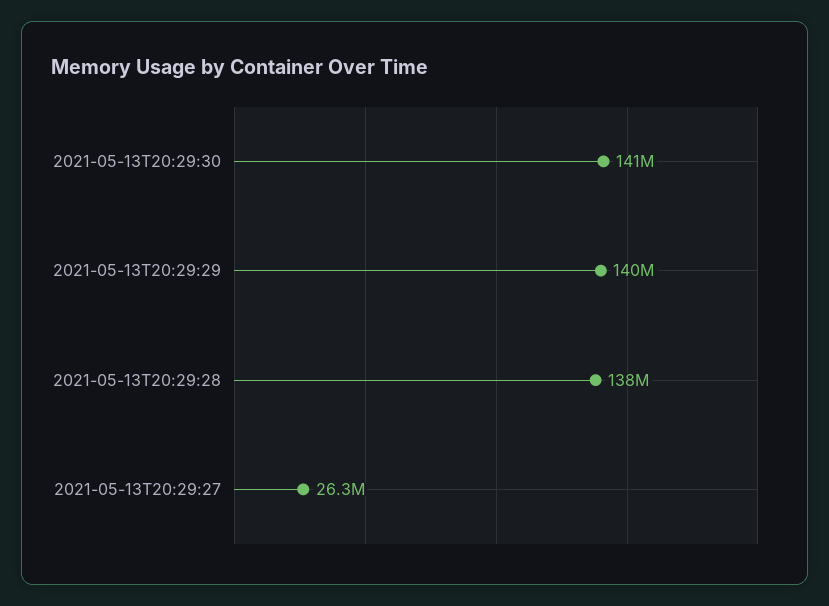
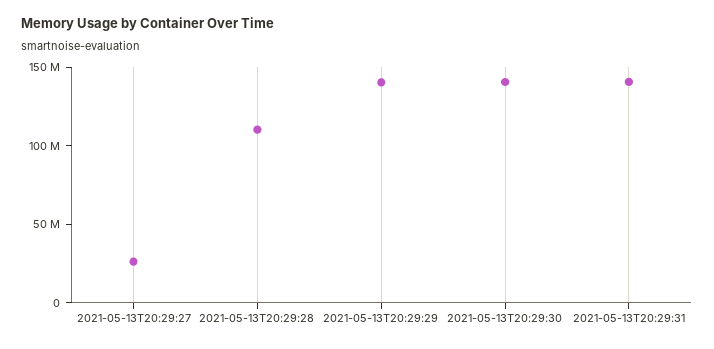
2021-05-13T20:29:28: 138000000 -> 110000000
2021-05-13T20:29:31: none -> 140000000

